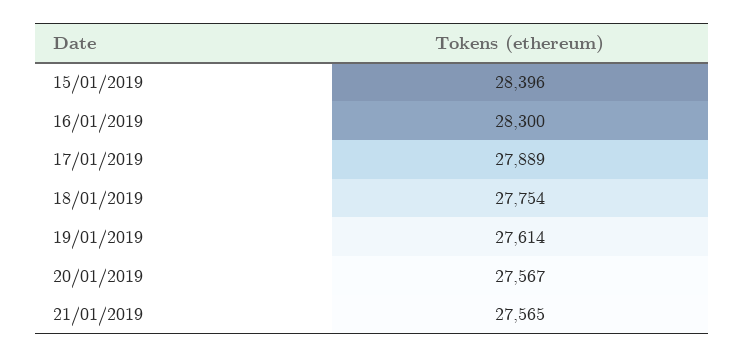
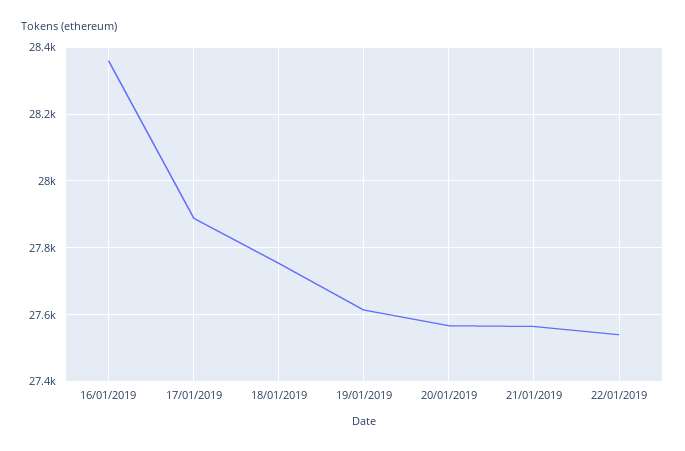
15/01/2019: 28396 -> none
16/01/2019: 28300 -> 28360
22/01/2019: none -> 27540

